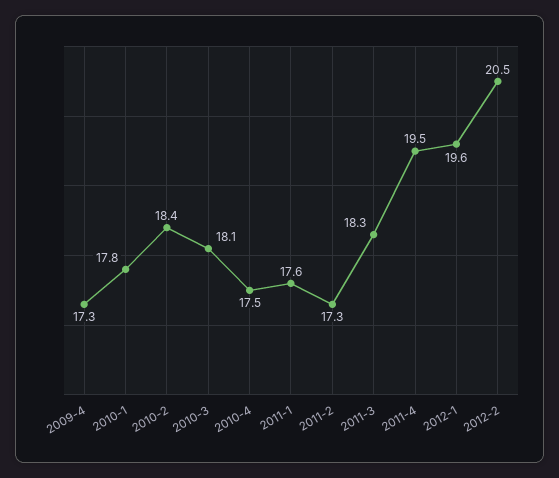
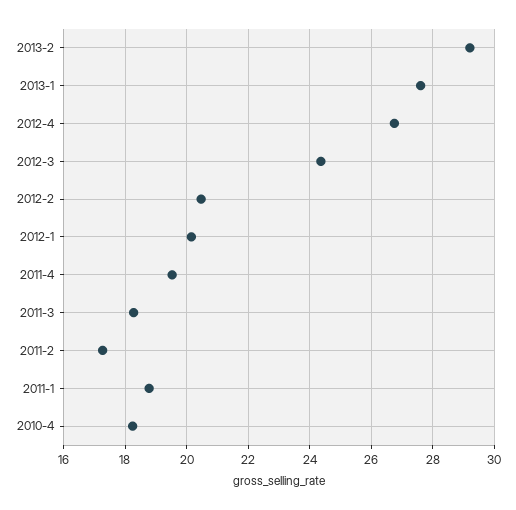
2009-4: 17.3 -> none
2010-1: 17.8 -> none
2010-2: 18.4 -> none
2010-3: 18.1 -> none
2010-4: 17.5 -> 18.2
2011-1: 17.6 -> 18.8
2012-1: 19.6 -> 20.2
2013-2: none -> 29.2
2013-1: none -> 27.6
2012-4: none -> 26.8
2012-3: none -> 24.4

